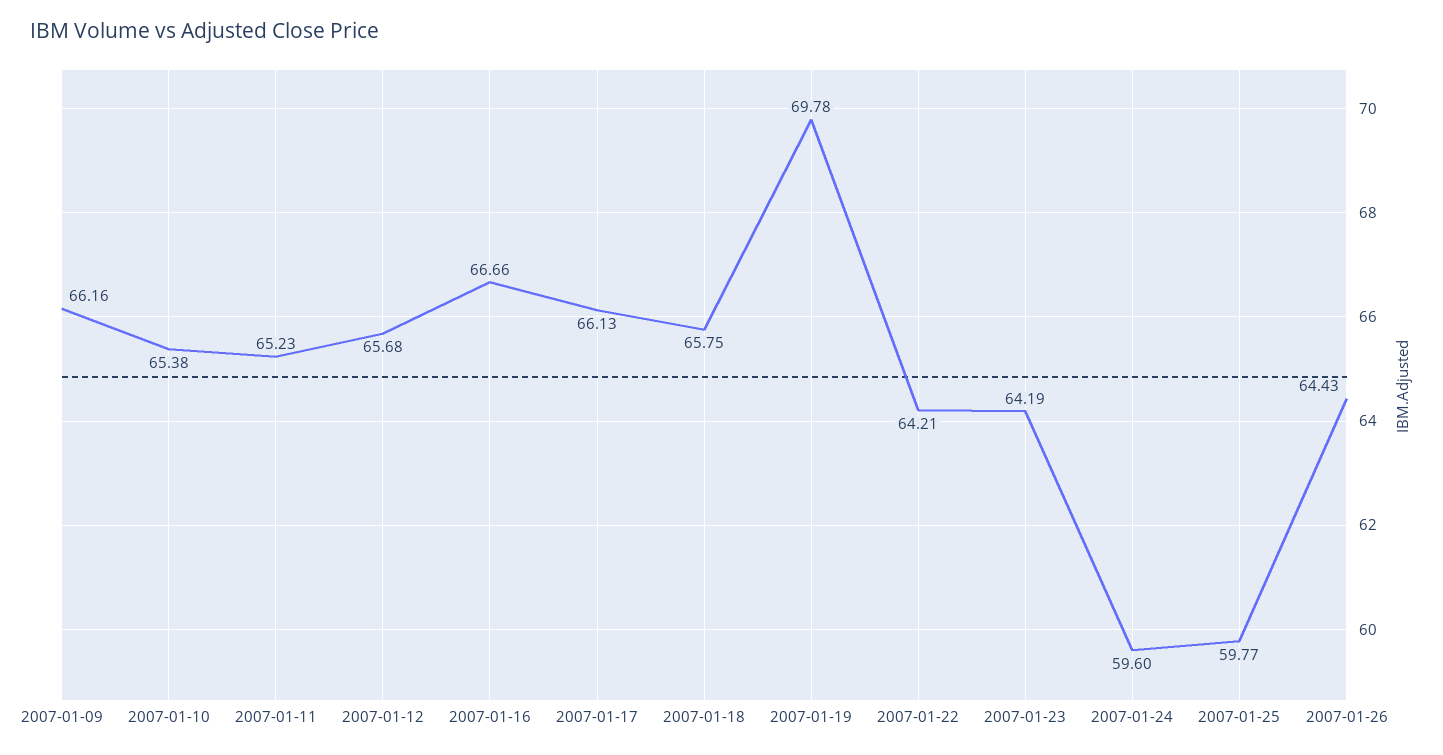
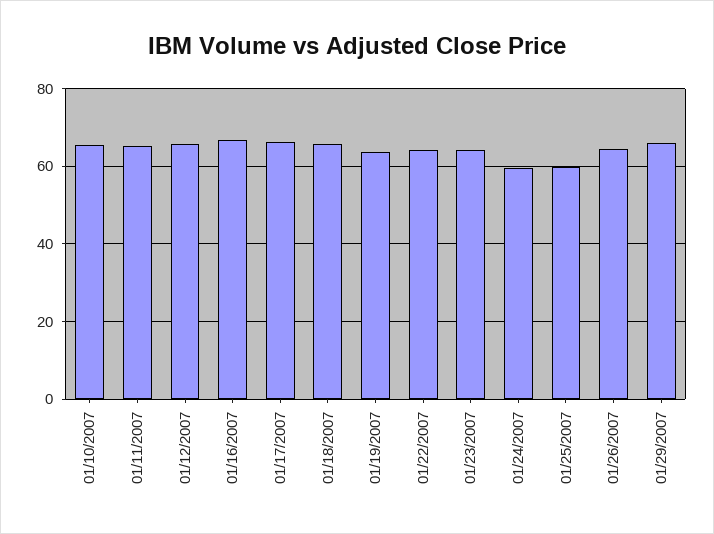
2007-01-09: 66.16 -> none
2007-01-19: 69.78 -> 64
01/29/2007: none -> 66

